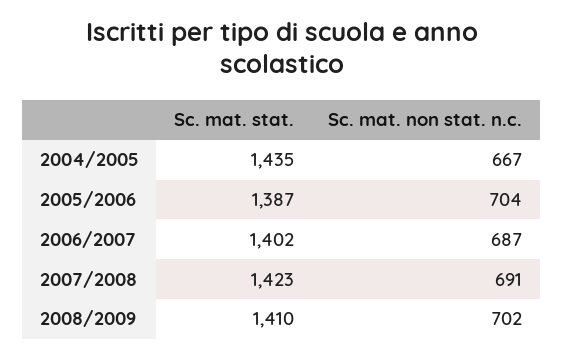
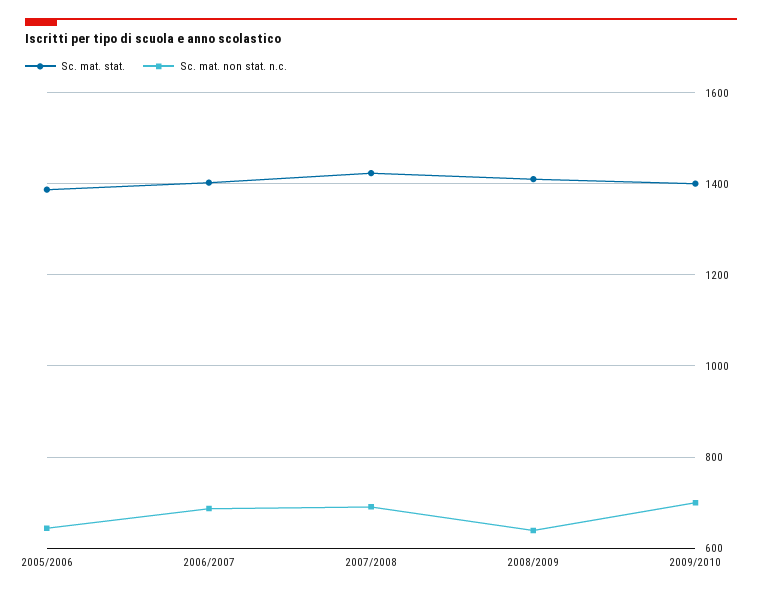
Sc. mat. stat., 2004/2005: 1435 -> none
Sc. mat. non stat. n.c., 2004/2005: 667 -> none
Sc. mat. non stat. n.c., 2005/2006: 704 -> 640
Sc. mat. non stat. n.c., 2008/2009: 702 -> 640
Sc. mat. stat., 2009/2010: none -> 1400
Sc. mat. non stat. n.c., 2009/2010: none -> 700

